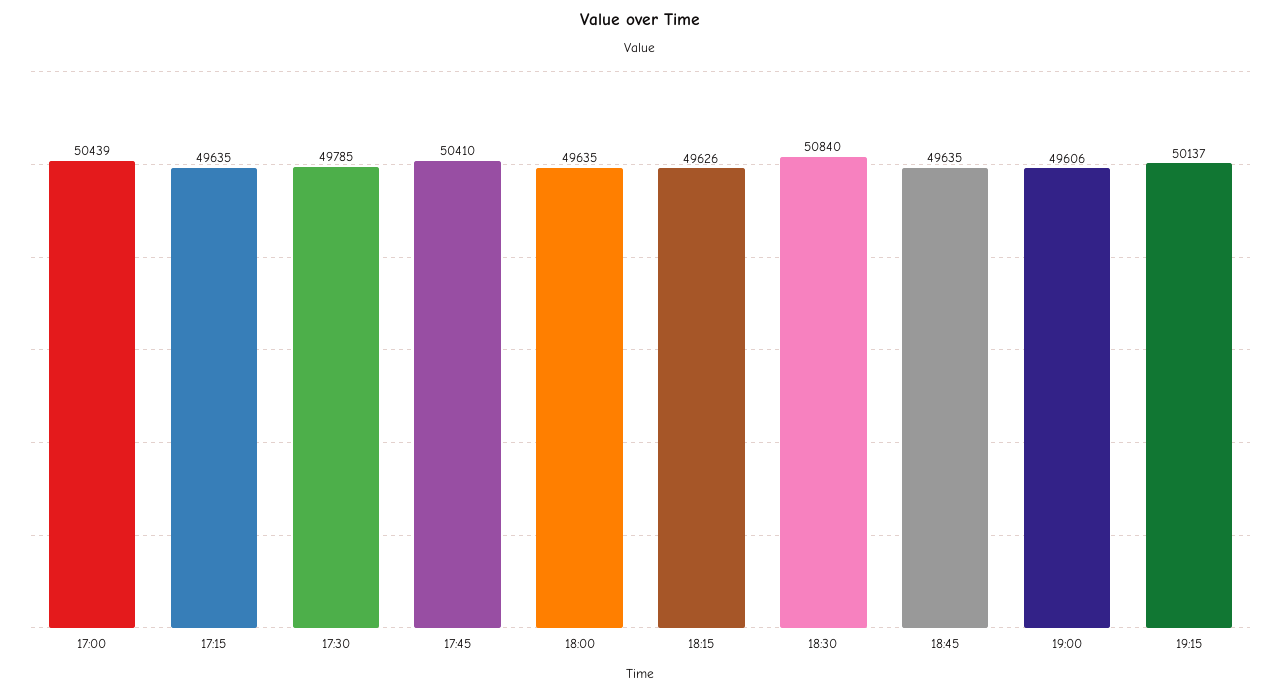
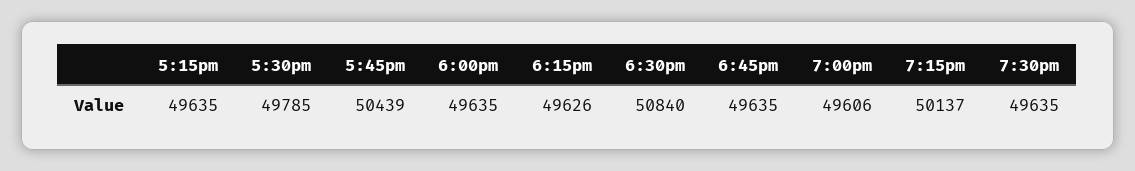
17:00: 50439 -> none
17:45: 50410 -> 50439
7:30pm: none -> 49635

